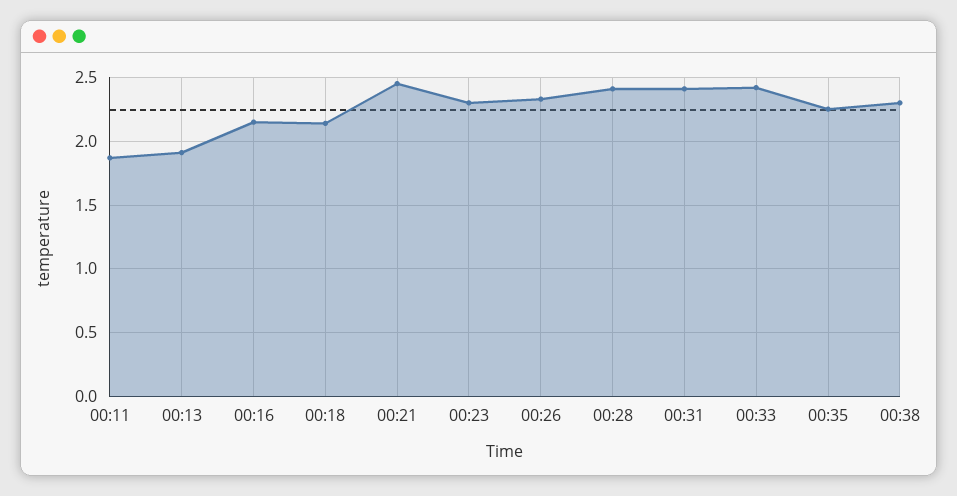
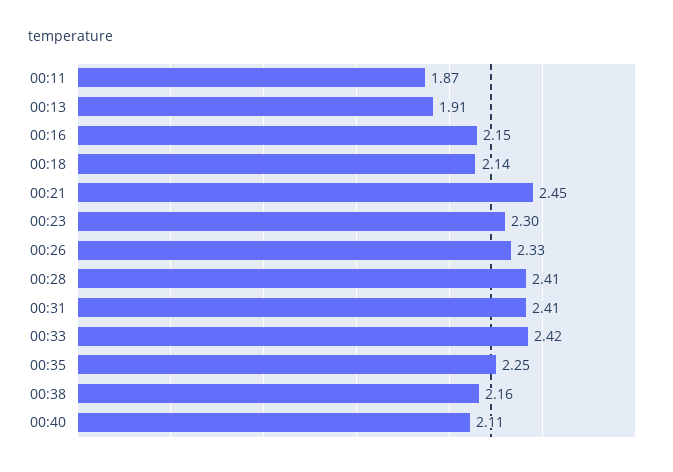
00:38: 2.3 -> 2.16
00:40: none -> 2.11

